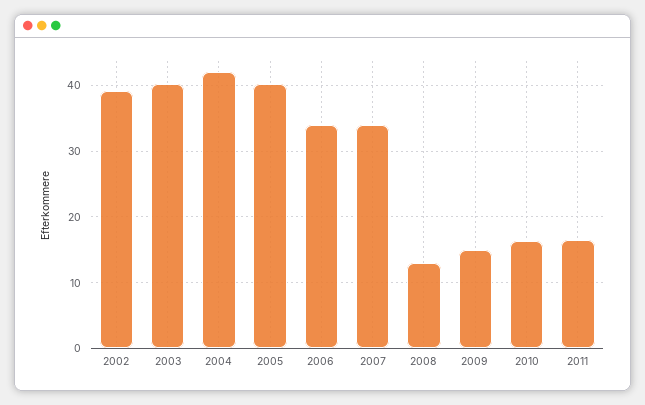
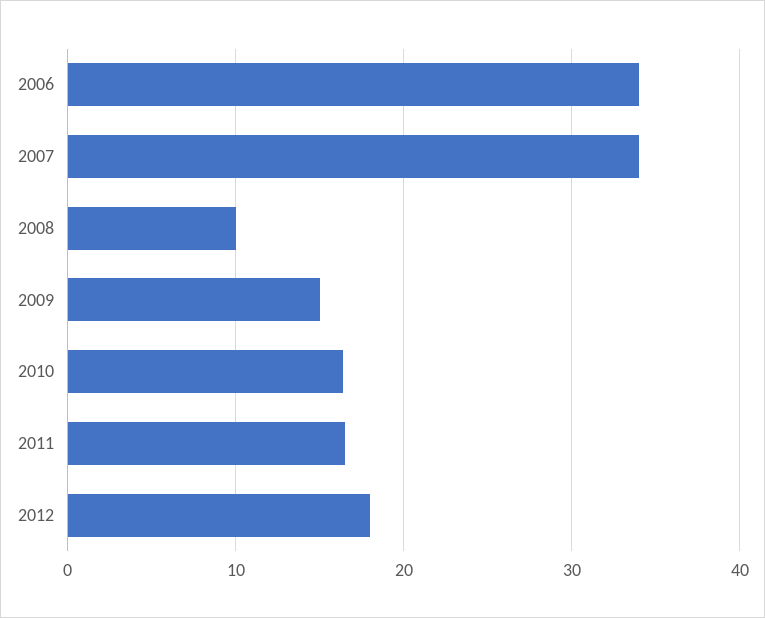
2002: 39 -> none
2003: 40 -> none
2004: 42 -> none
2005: 40 -> none
2008: 13 -> 10
2012: none -> 18

